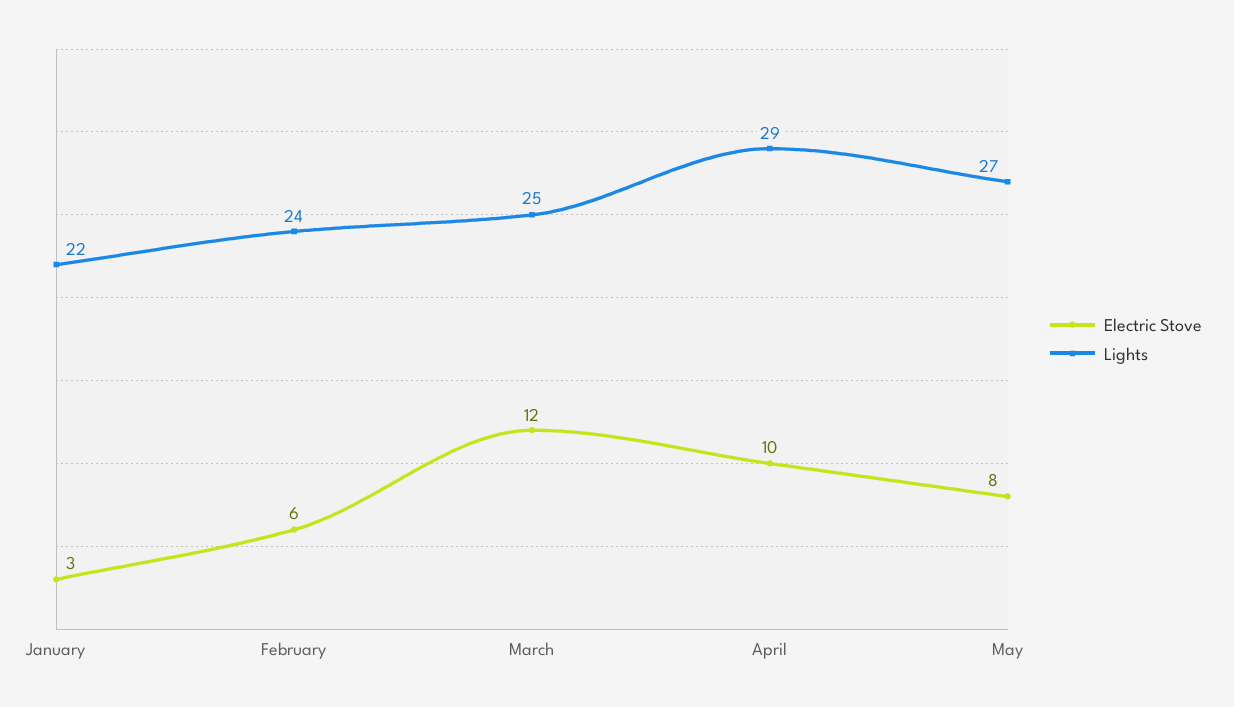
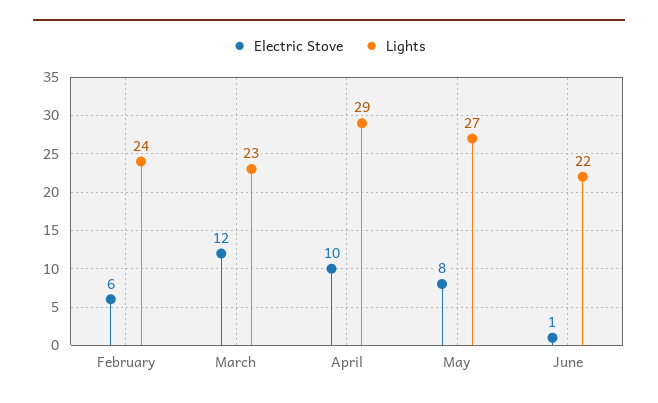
Electric Stove, January: 3 -> none
Lights, January: 22 -> none
Lights, March: 25 -> 23
Electric Stove, June: none -> 1
Lights, June: none -> 22

